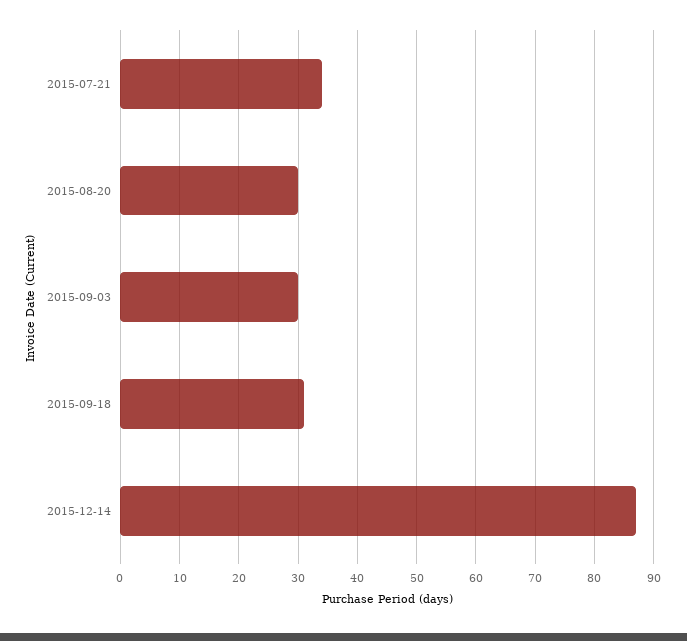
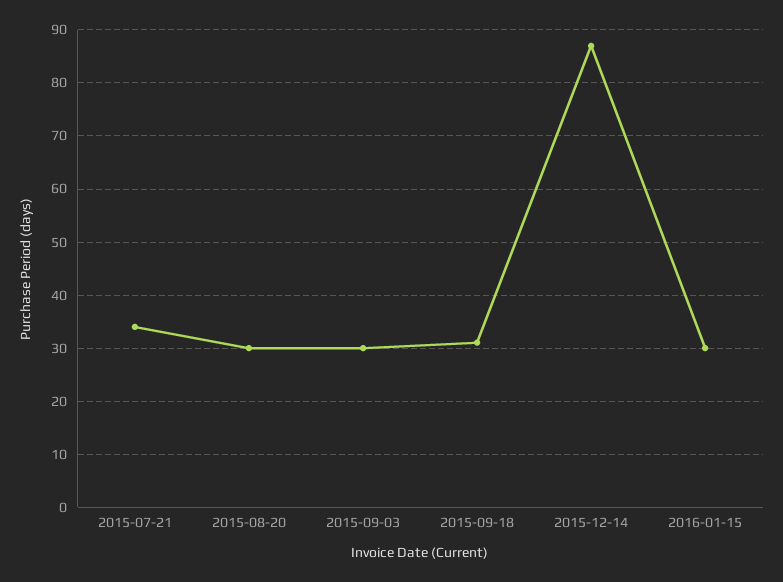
2016-01-15: none -> 30

